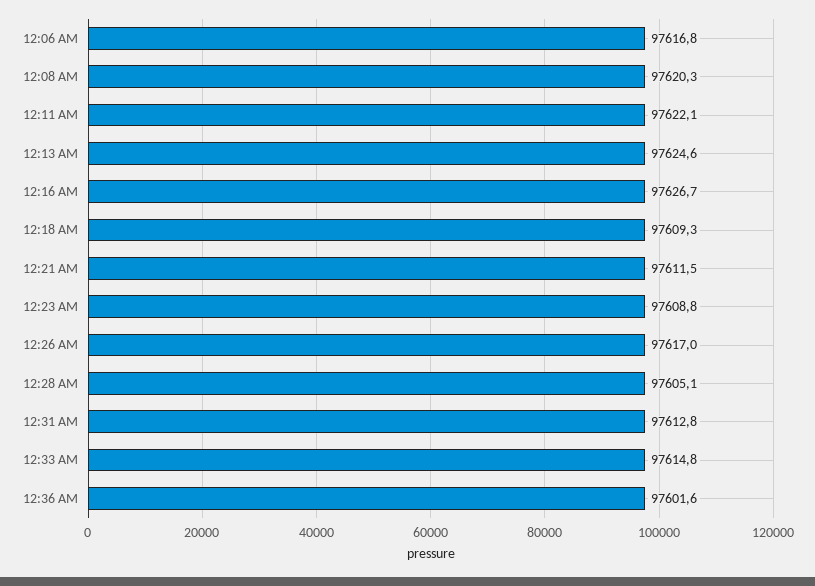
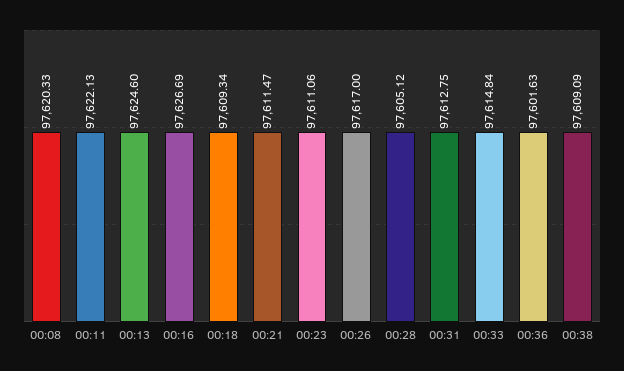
12:06 AM: 97616.8 -> none
12:23 AM: 97608.8 -> 97611.06
00:38: none -> 97609.09

